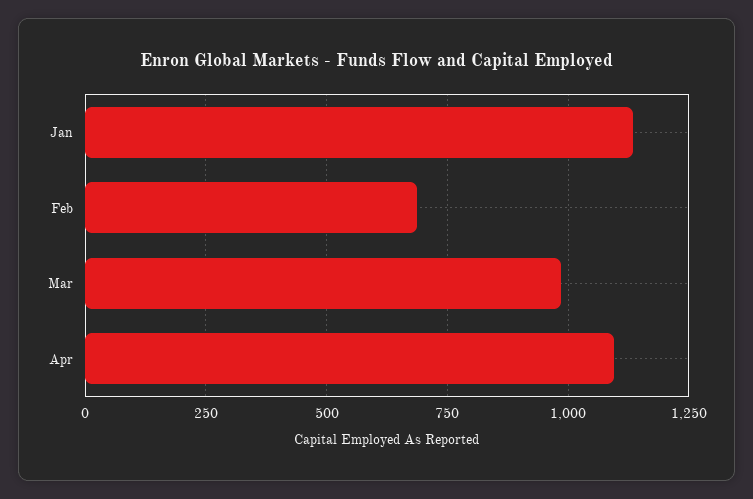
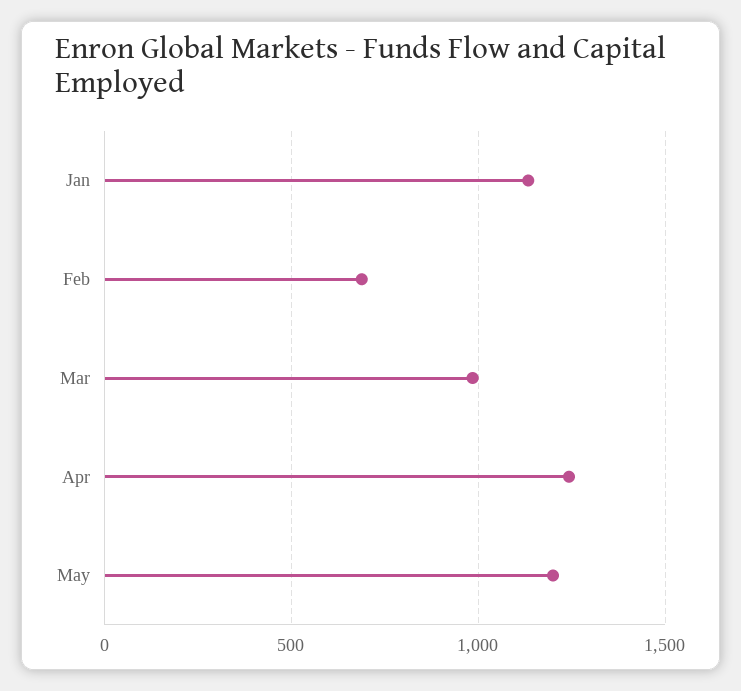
Apr: 1100 -> 1250
May: none -> 1200

